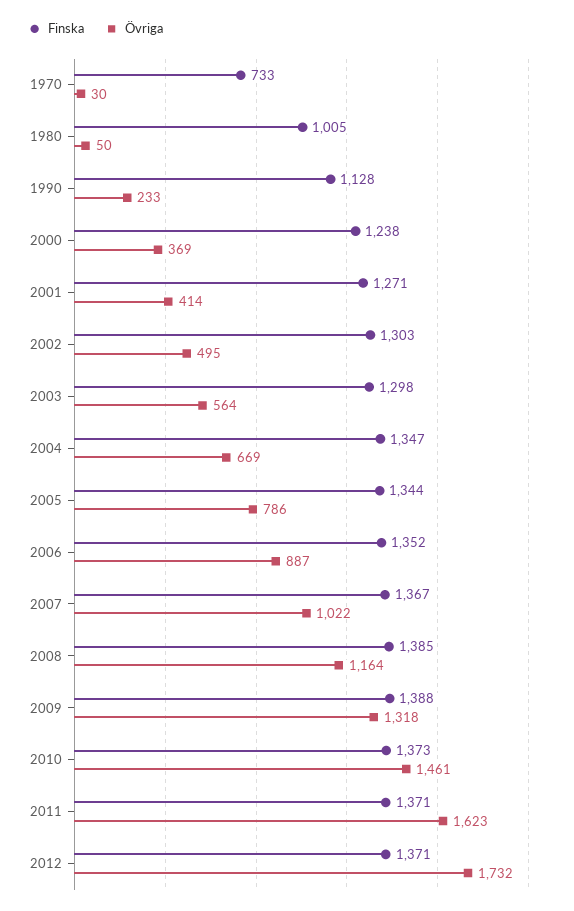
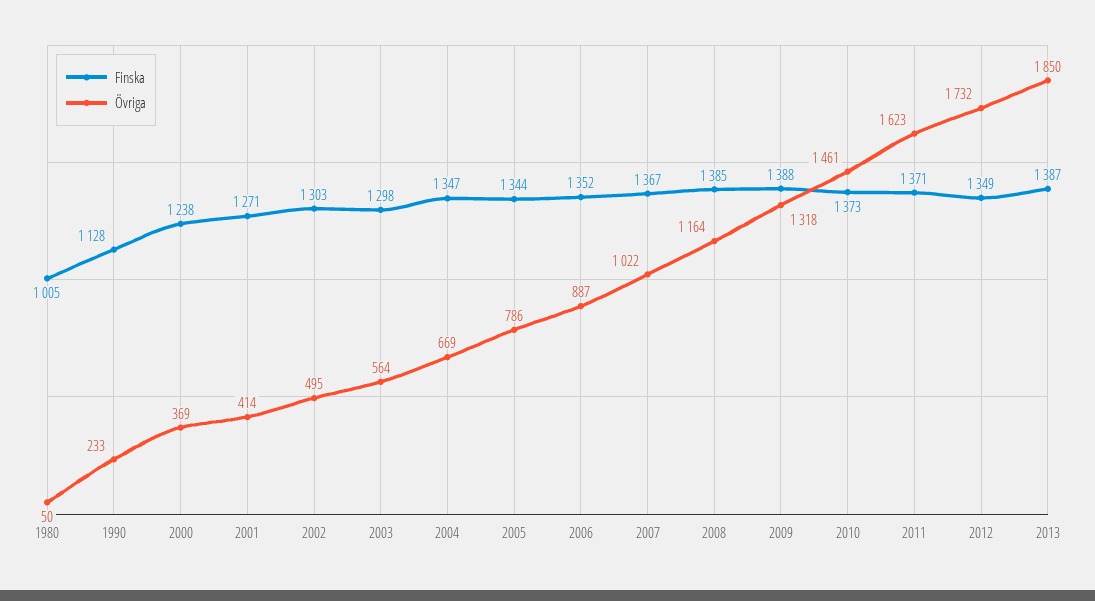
Finska, 1970: 733 -> none
Övriga, 1970: 30 -> none
Finska, 2012: 1371 -> 1349
Finska, 2013: none -> 1387
Övriga, 2013: none -> 1850

